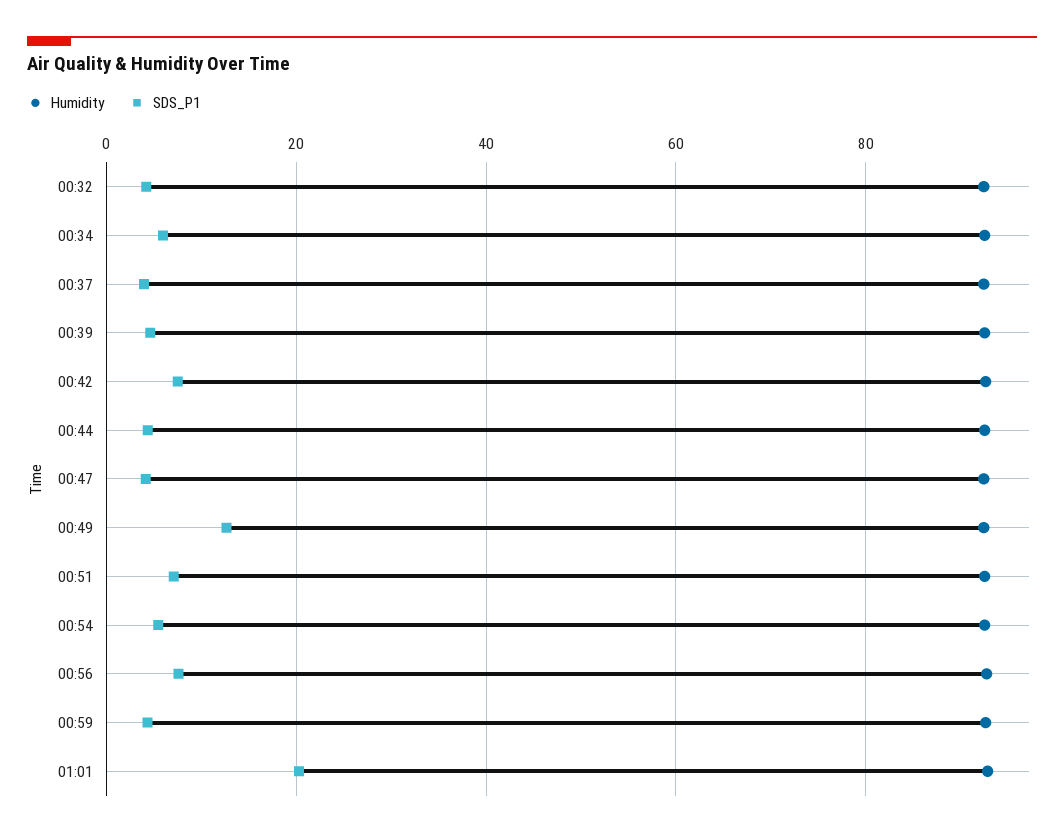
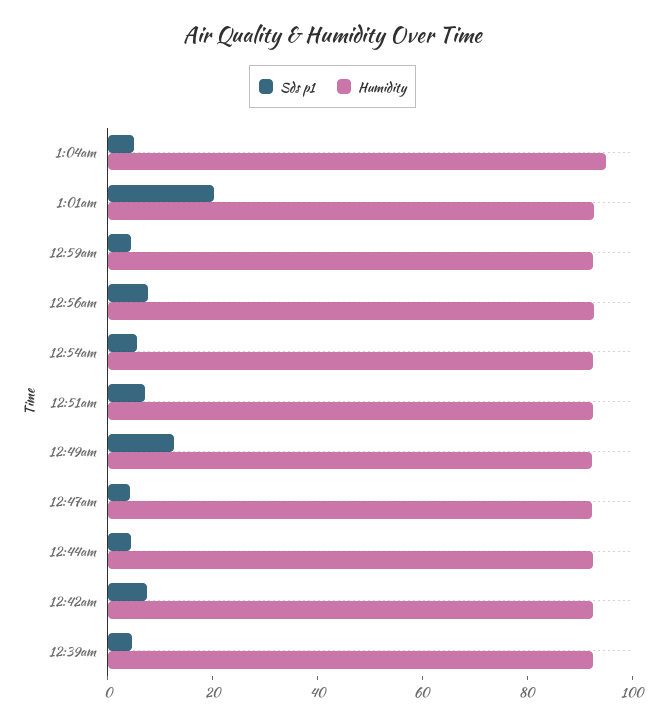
Humidity, 00:32: 92 -> none
SDS_P1, 00:32: 4 -> none
Humidity, 00:34: 92 -> none
SDS_P1, 00:34: 6 -> none
Humidity, 00:37: 92 -> none
SDS_P1, 00:37: 4 -> none
SDS_P1, 1:04am: none -> 5
Humidity, 1:04am: none -> 95

